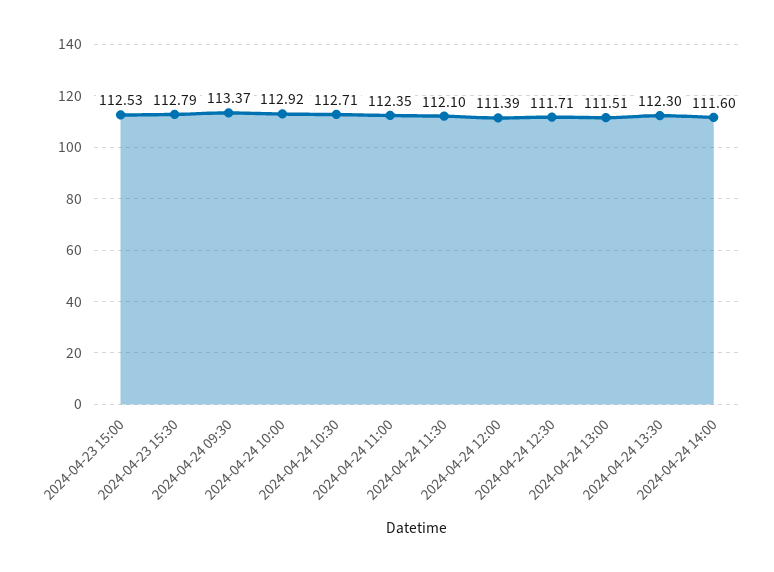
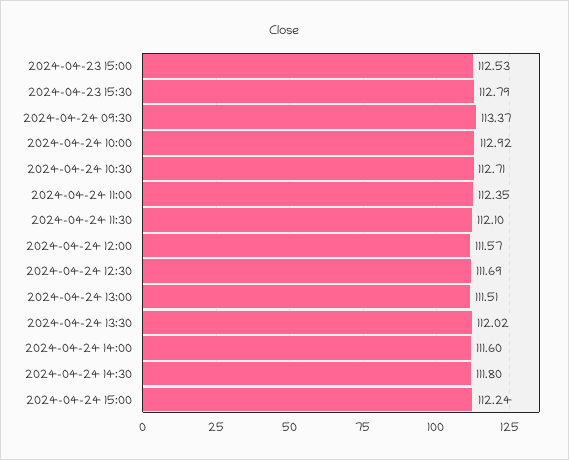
2024-04-24 12:00: 111.39 -> 111.57
2024-04-24 12:30: 111.71 -> 111.69
2024-04-24 13:30: 112.3 -> 112.02
2024-04-24 14:30: none -> 111.8
2024-04-24 15:00: none -> 112.24

